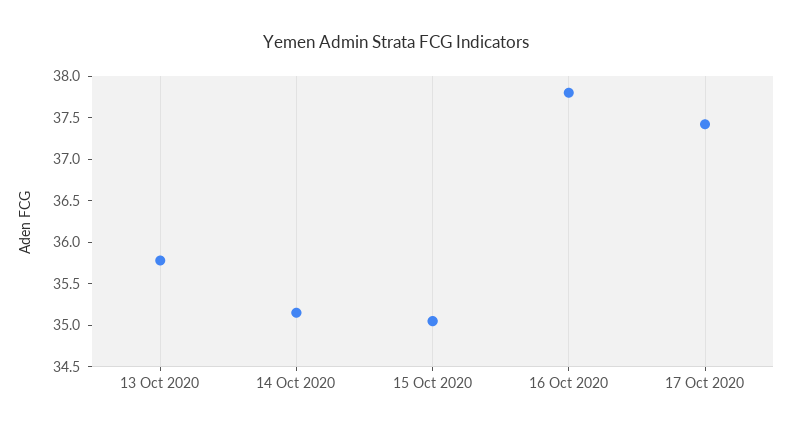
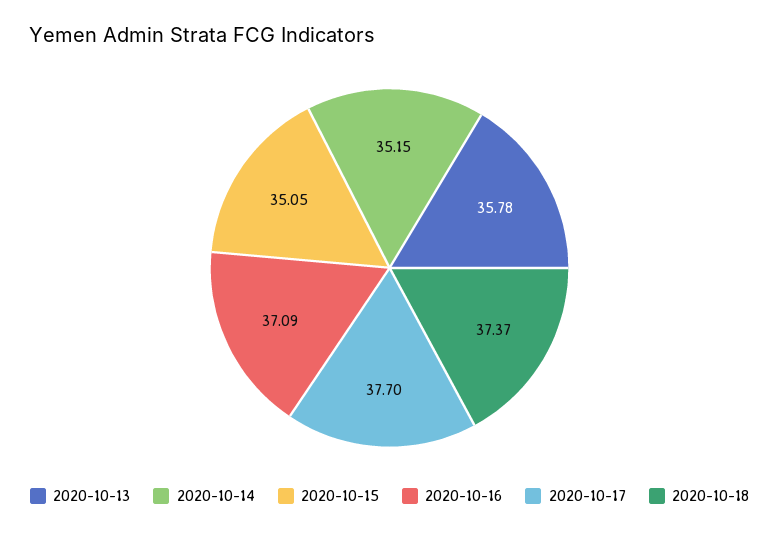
16 Oct 2020: 37.8 -> 37.09
17 Oct 2020: 37.4 -> 37.7
2020-10-18: none -> 37.37

